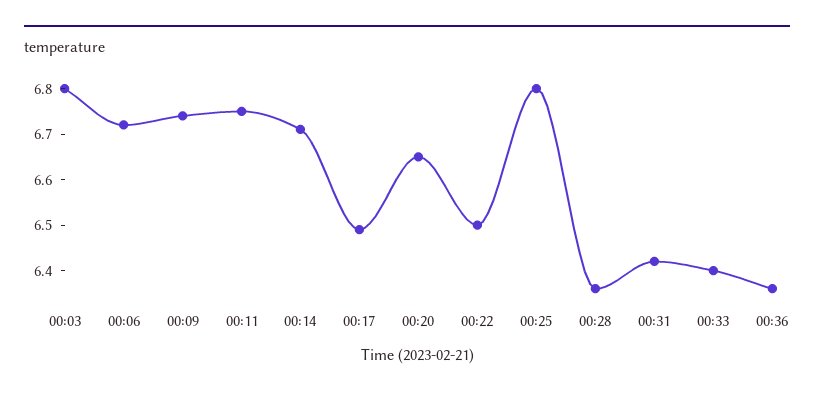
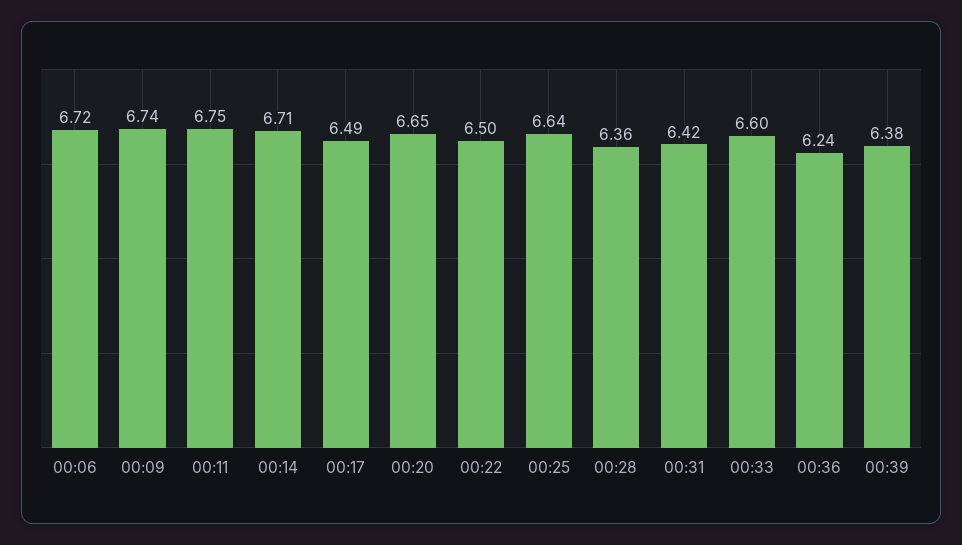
00:03: 6.8 -> none
00:25: 6.8 -> 6.64
00:33: 6.4 -> 6.6
00:36: 6.35 -> 6.24
00:39: none -> 6.38

